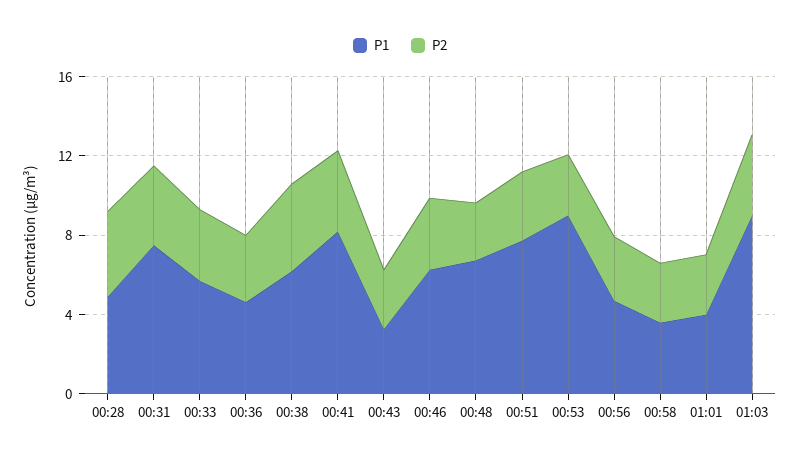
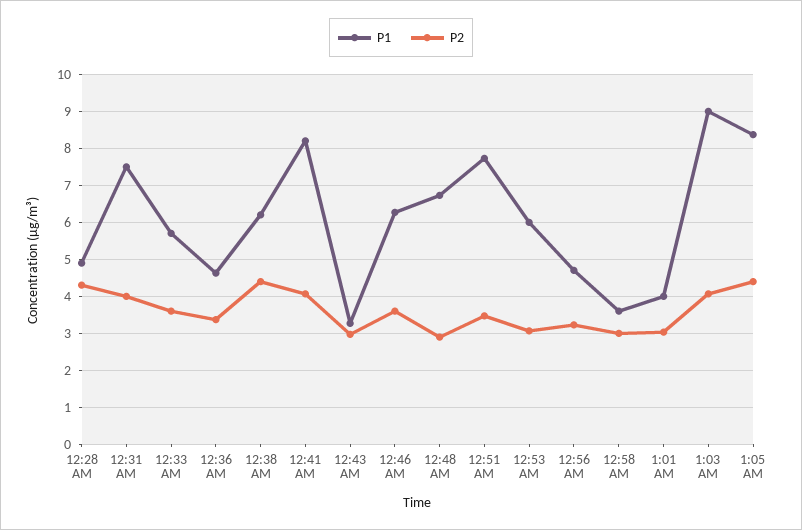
P1, 00:53: 9 -> 6
P1, 1:05 AM: none -> 8.4
P2, 1:05 AM: none -> 4.4

